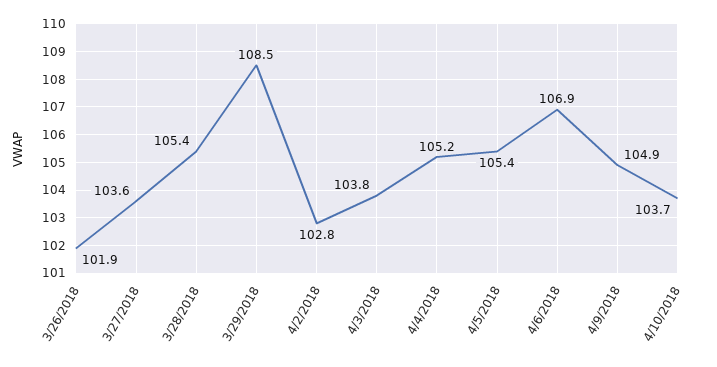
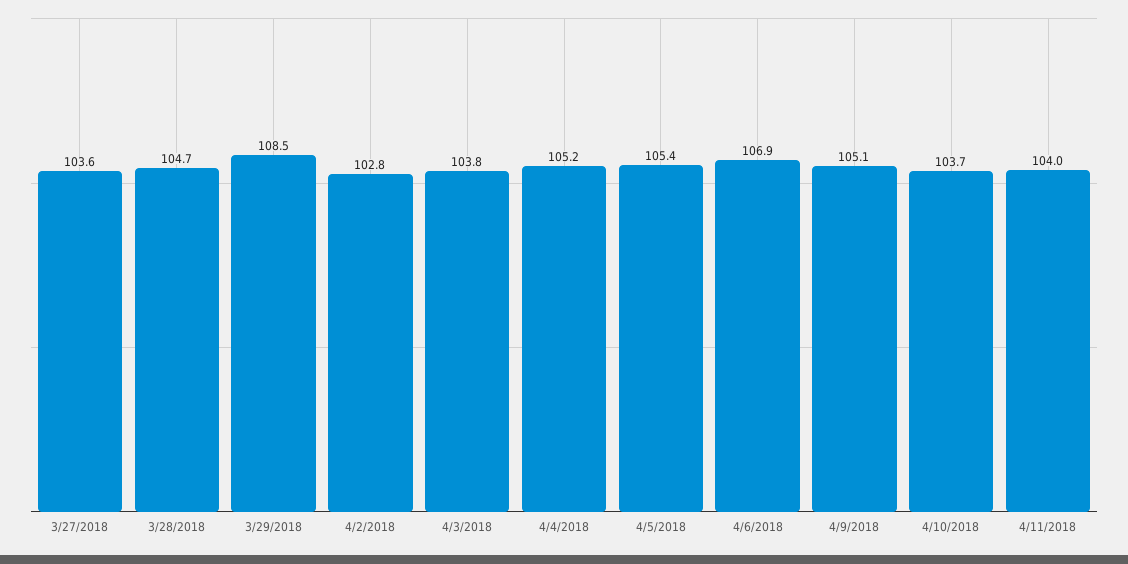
3/26/2018: 101.9 -> none
3/28/2018: 105.4 -> 104.7
4/9/2018: 104.9 -> 105.1
4/11/2018: none -> 104

